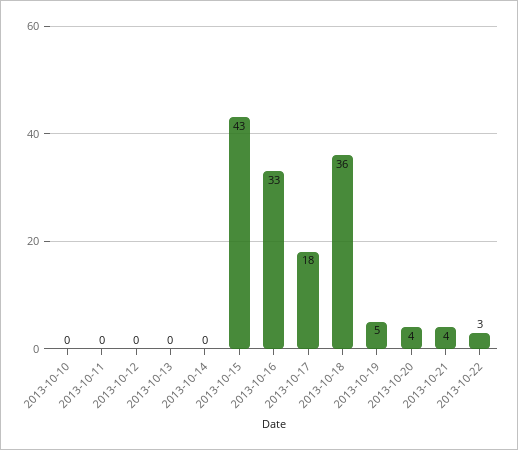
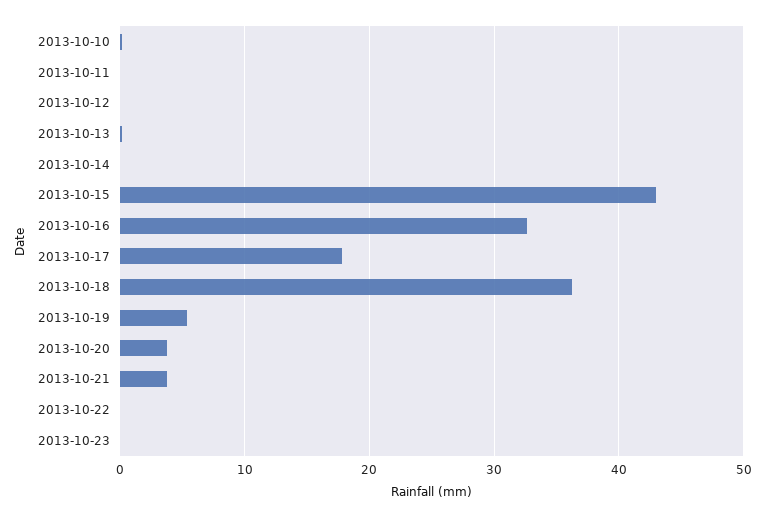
2013-10-22: 3 -> 0
2013-10-23: none -> 0

